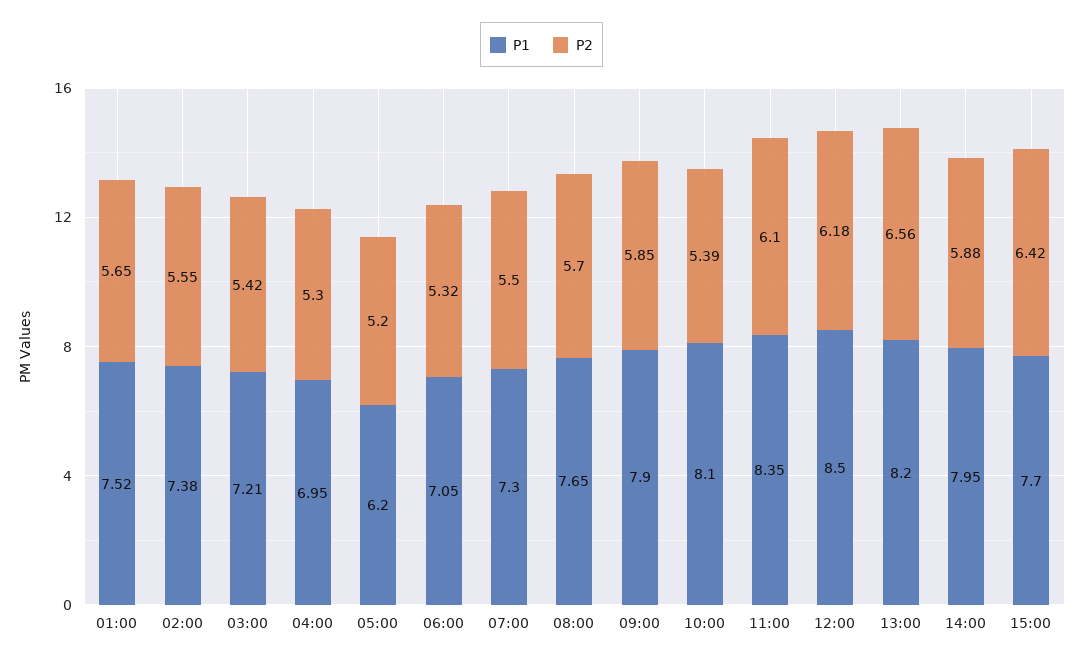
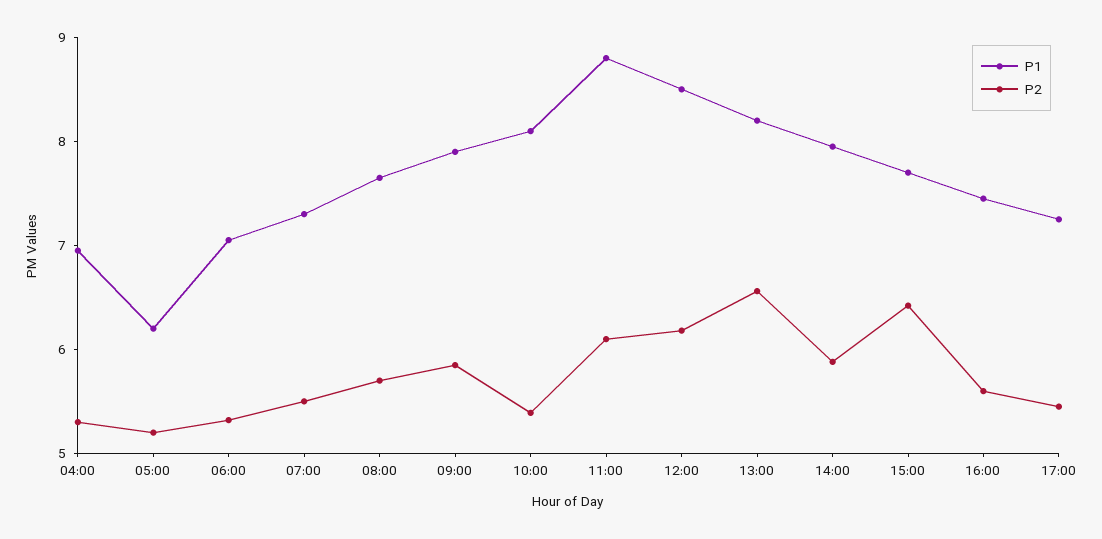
P1, 01:00: 7.52 -> none
P2, 01:00: 5.65 -> none
P1, 02:00: 7.38 -> none
P2, 02:00: 5.55 -> none
P1, 03:00: 7.21 -> none
P2, 03:00: 5.42 -> none
P1, 11:00: 8.35 -> 8.8
P1, 16:00: none -> 7.4
P2, 16:00: none -> 5.6
P1, 17:00: none -> 7.2
P2, 17:00: none -> 5.4

